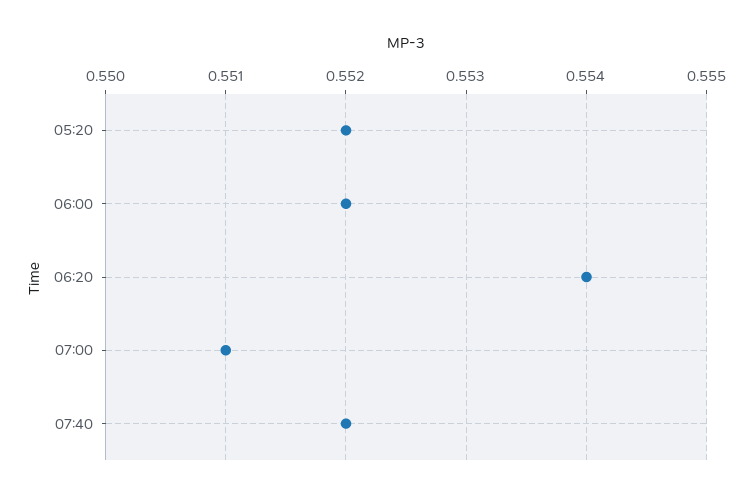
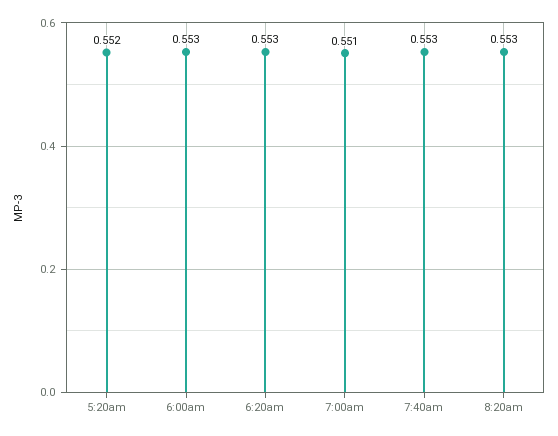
06:00: 0.552 -> 0.553
06:20: 0.554 -> 0.553
07:40: 0.552 -> 0.553
8:20am: none -> 0.553

